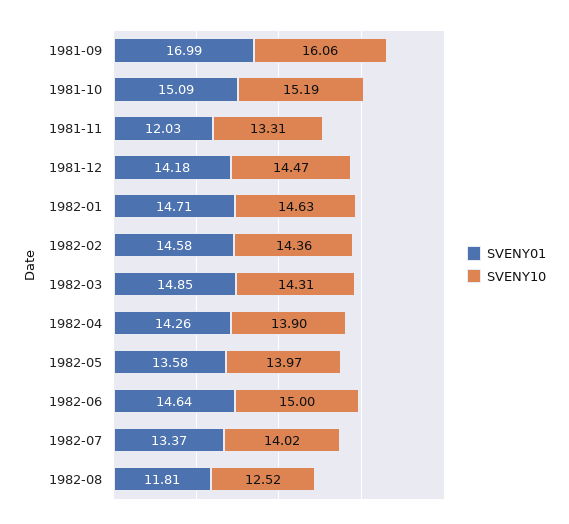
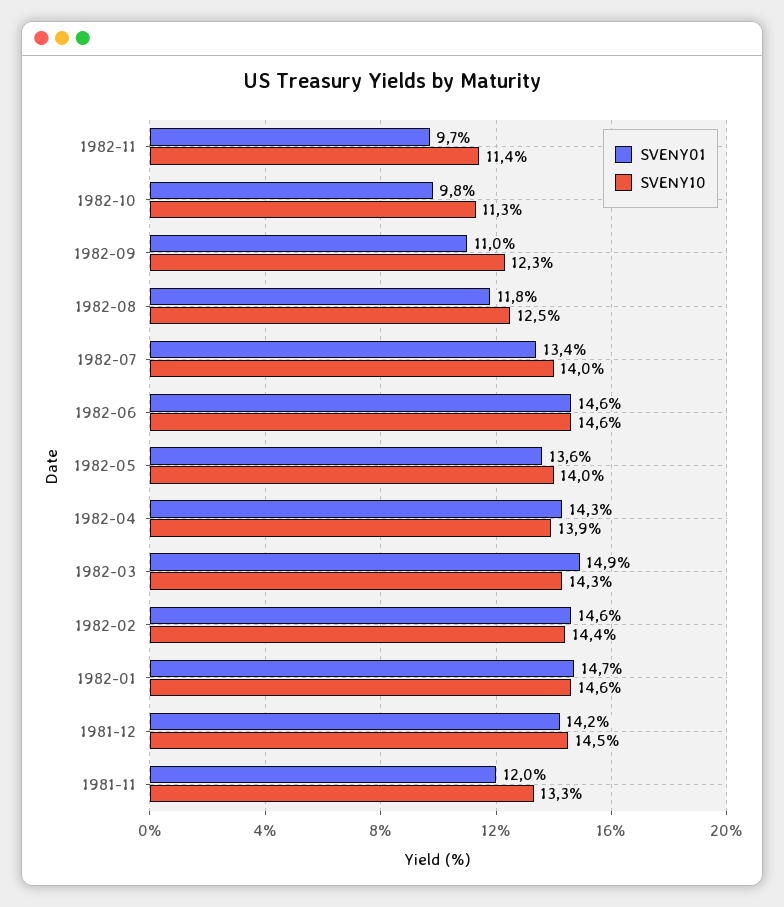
SVENY01, 1981-09: 16.99 -> none
SVENY10, 1981-09: 16.06 -> none
SVENY01, 1981-10: 15.09 -> none
SVENY10, 1981-10: 15.19 -> none
SVENY10, 1982-06: 15 -> 14.6
SVENY01, 1982-11: none -> 9.7
SVENY10, 1982-11: none -> 11.4
SVENY01, 1982-10: none -> 9.8
SVENY10, 1982-10: none -> 11.3
SVENY01, 1982-09: none -> 11
SVENY10, 1982-09: none -> 12.3

